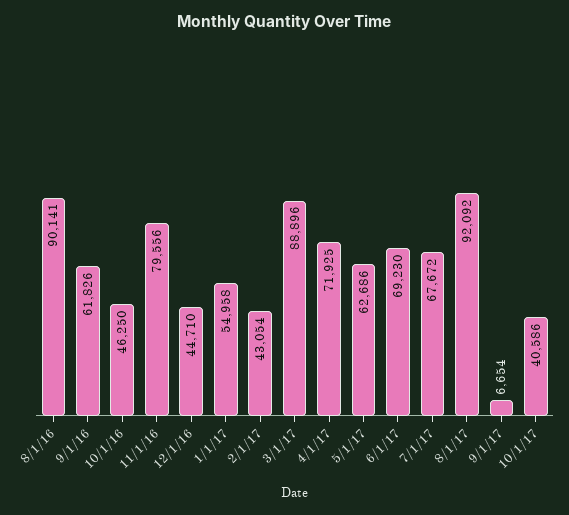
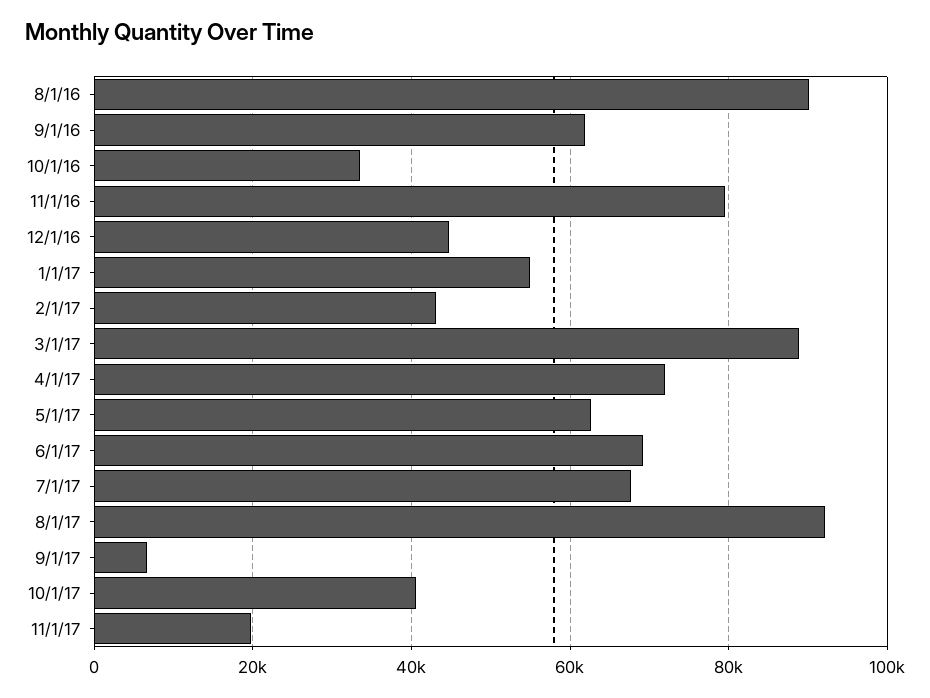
10/1/16: 46250 -> 34000
11/1/17: none -> 20000

